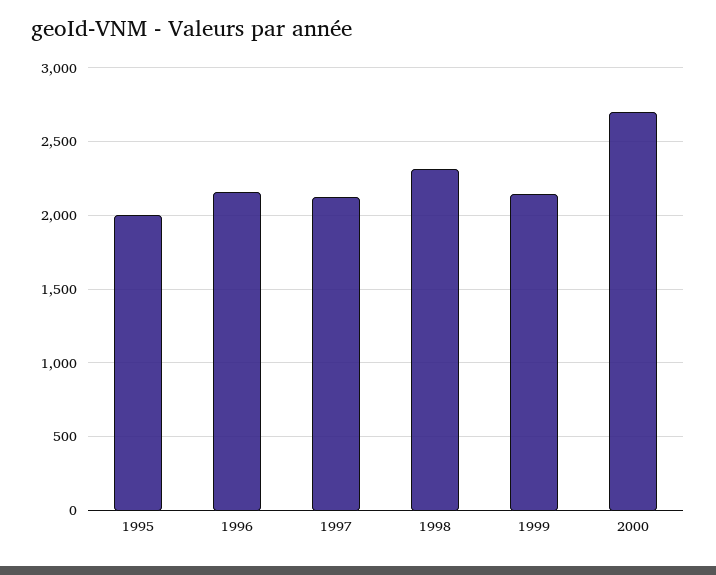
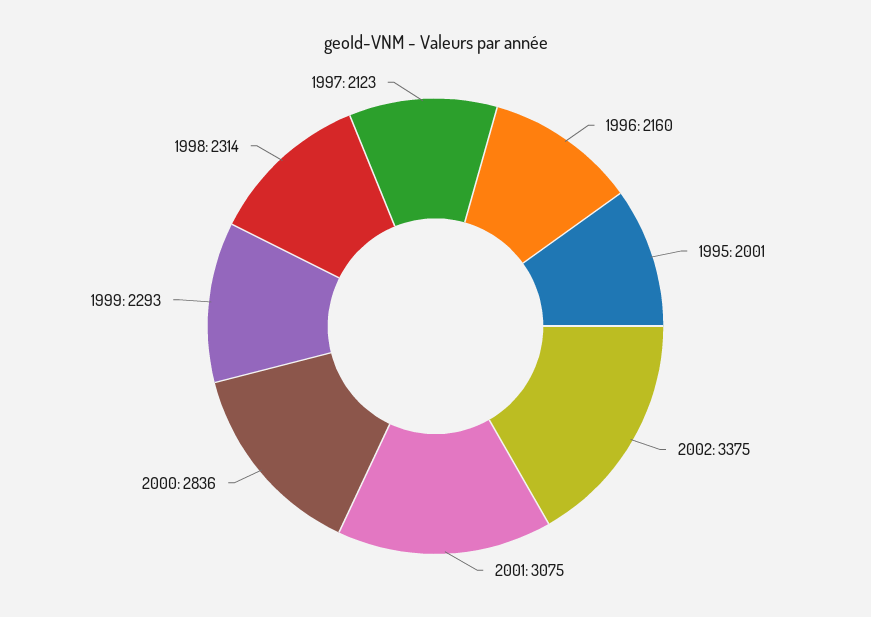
1999: 2150 -> 2293
2000: 2700 -> 2836
2002: none -> 3375
2001: none -> 3075

